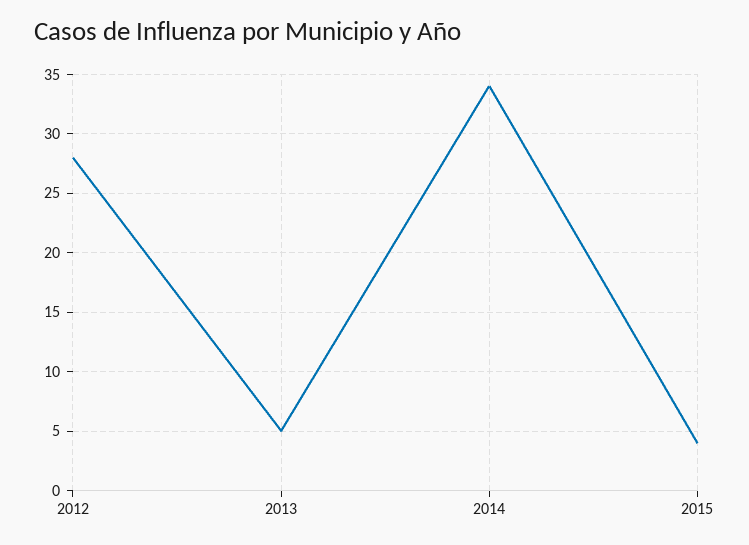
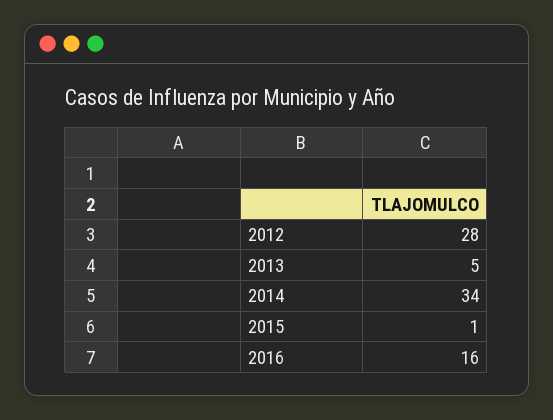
2015: 4 -> 1
2016: none -> 16

